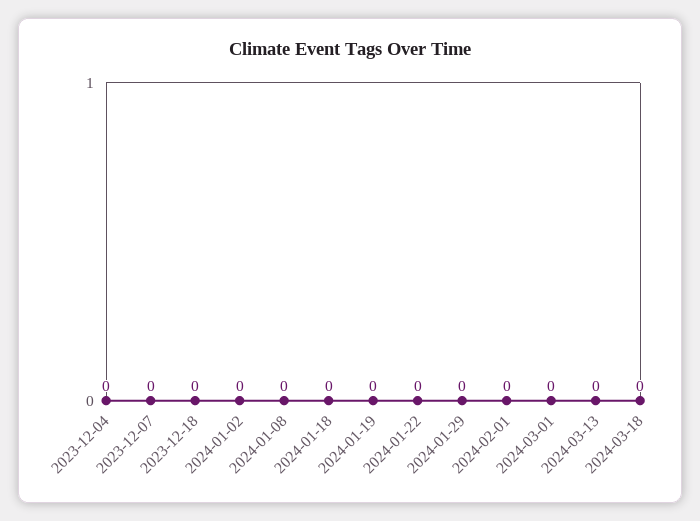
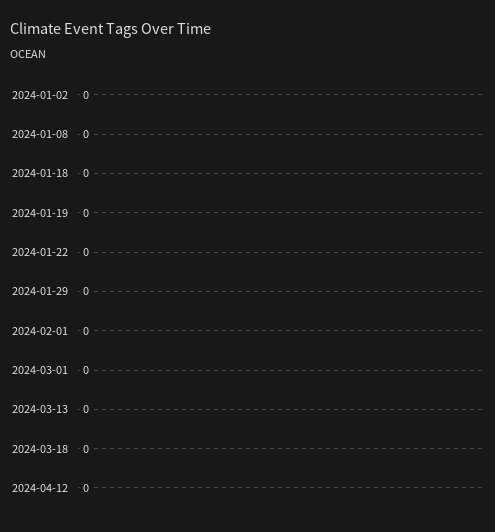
2023-12-04: 0 -> none
2023-12-07: 0 -> none
2023-12-18: 0 -> none
2024-04-12: none -> 0

